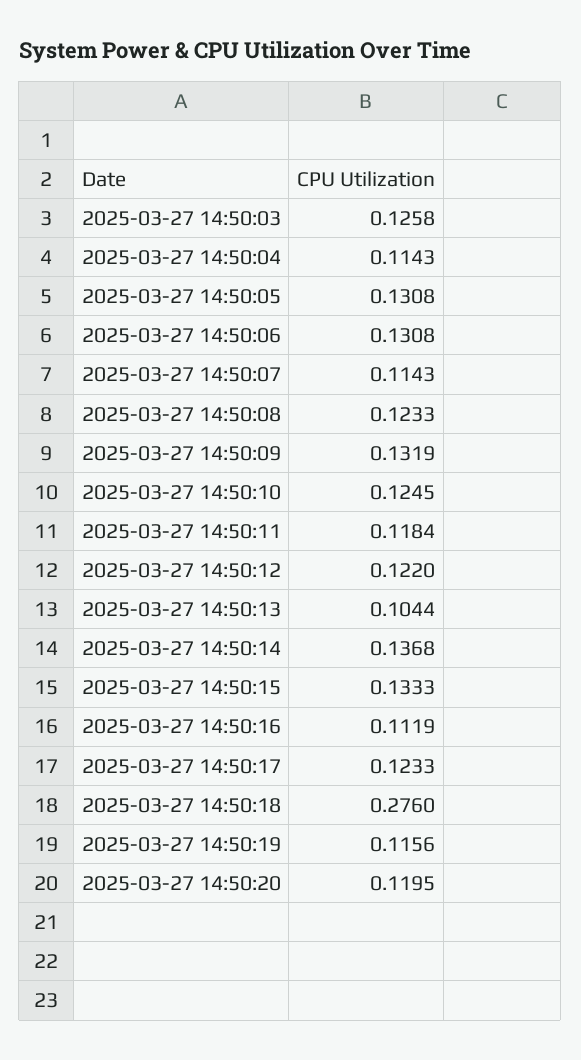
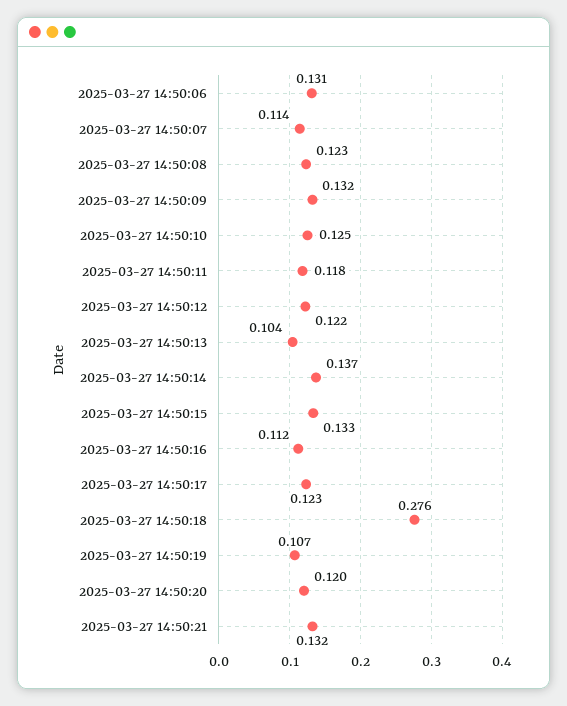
2025-03-27 14:50:03: 0.1258 -> none
2025-03-27 14:50:04: 0.1143 -> none
2025-03-27 14:50:05: 0.1308 -> none
2025-03-27 14:50:19: 0.1156 -> 0.107
2025-03-27 14:50:21: none -> 0.132

